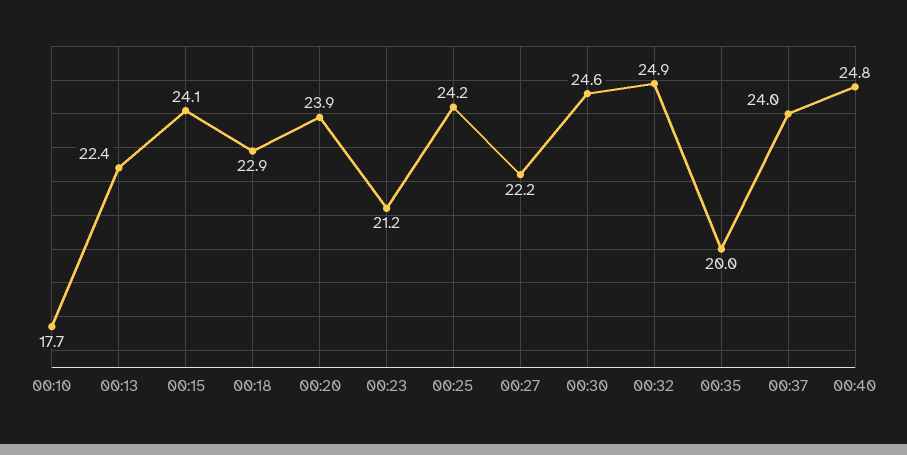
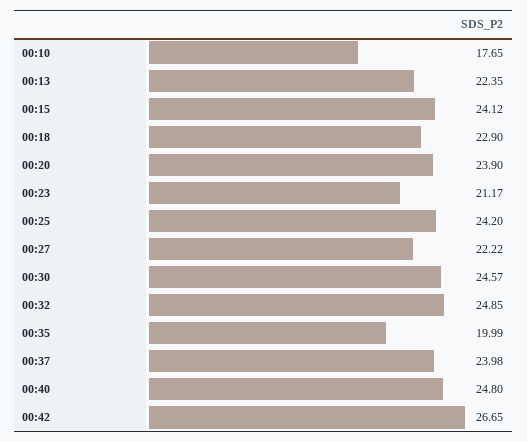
00:42: none -> 26.65

